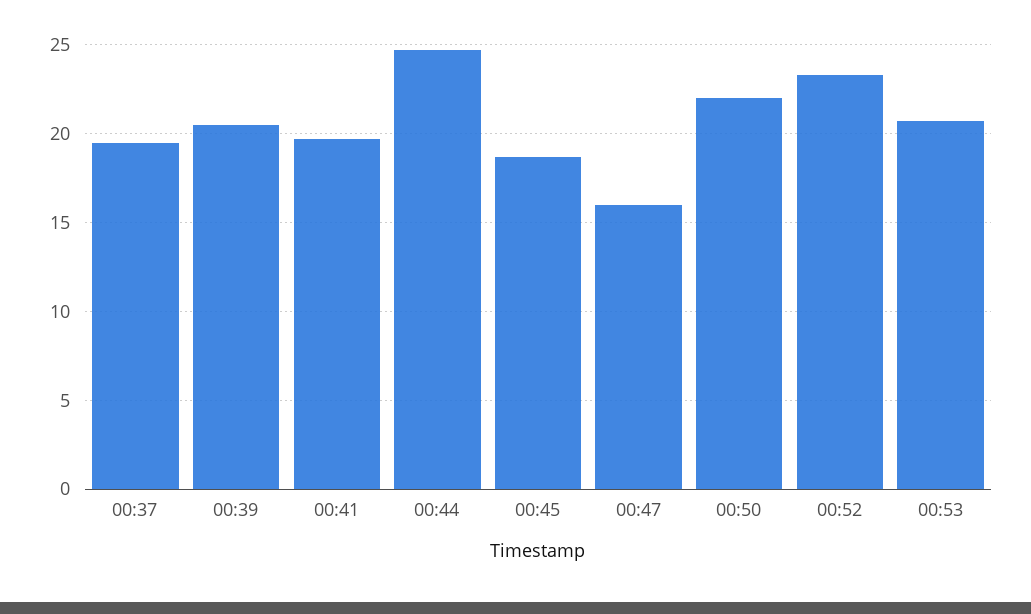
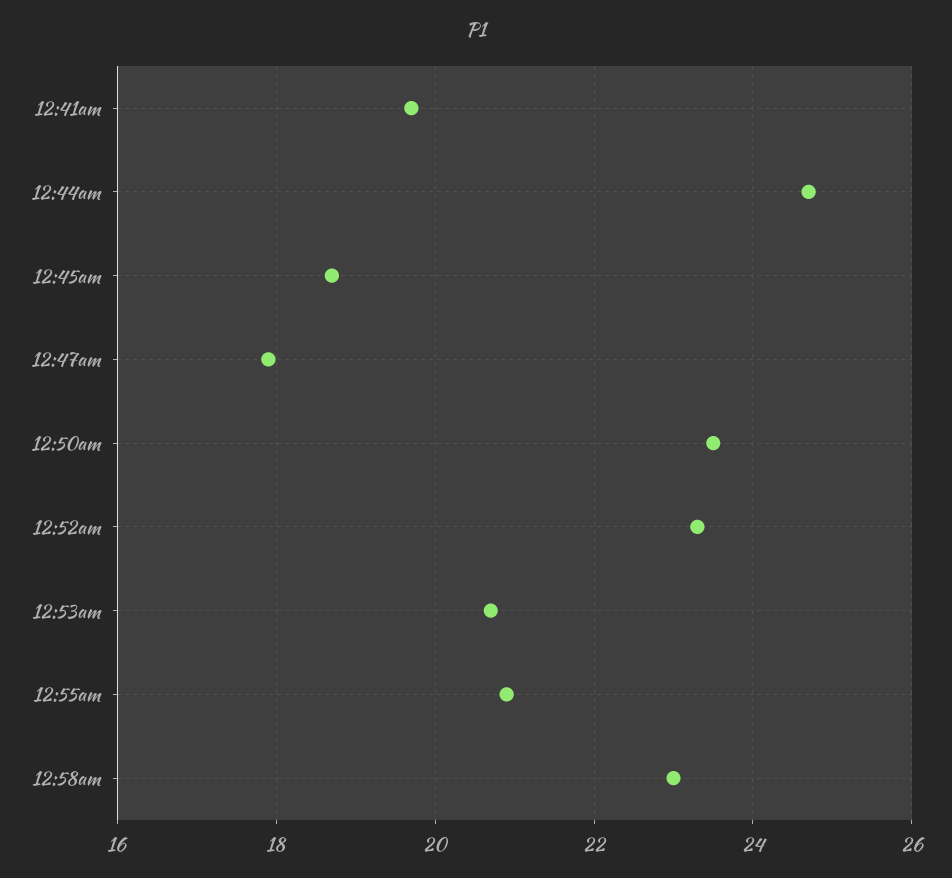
00:37: 19.5 -> none
00:39: 20.5 -> none
00:47: 16 -> 18
00:50: 22 -> 23.5
12:55am: none -> 21
12:58am: none -> 23

